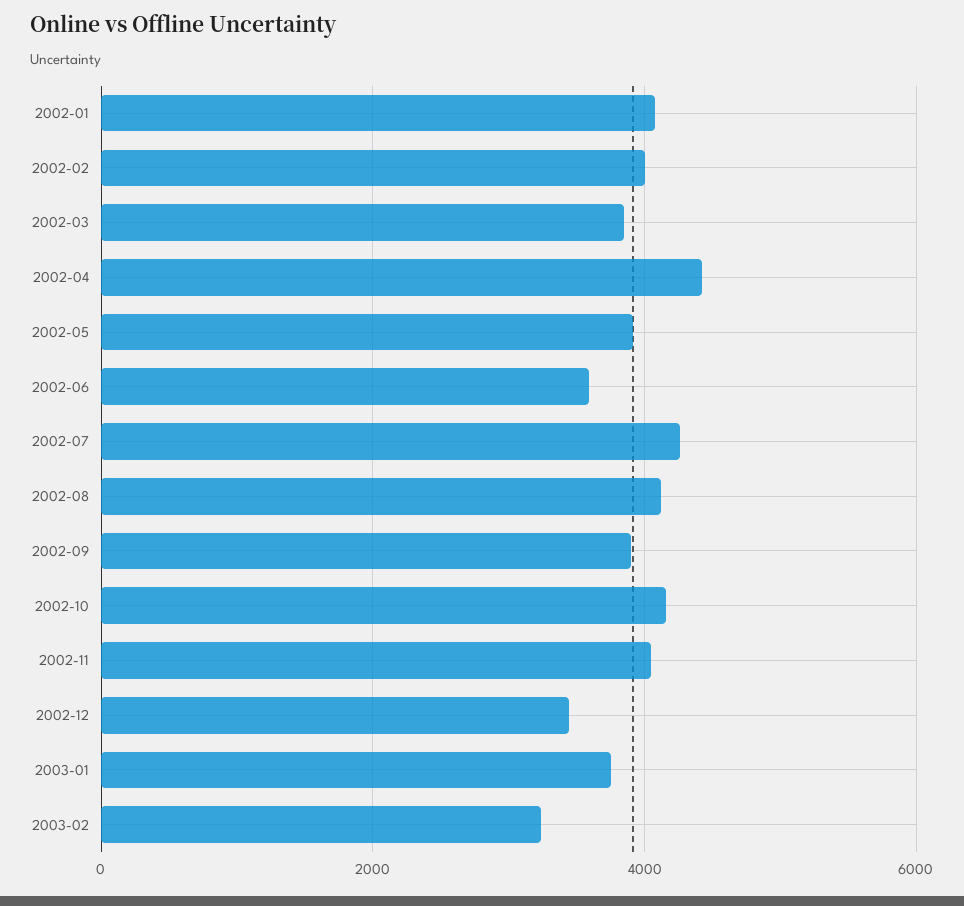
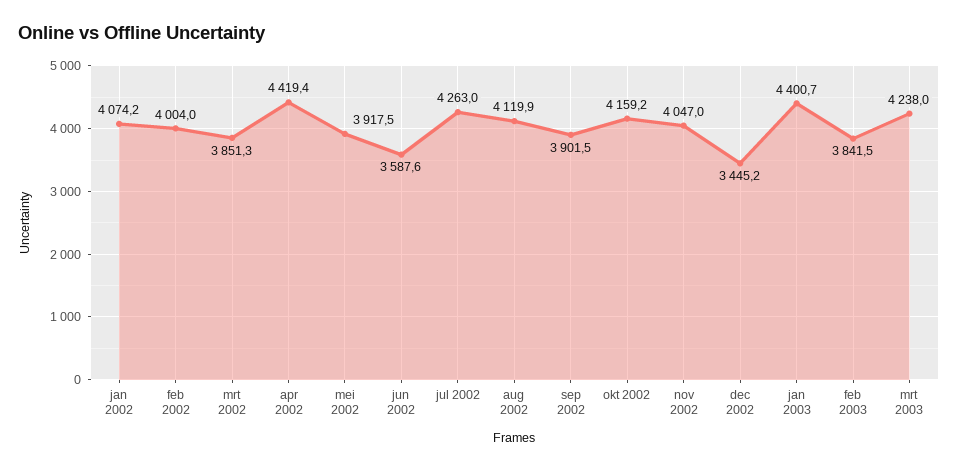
2003-01: 3800 -> 4400.7
2003-02: 3200 -> 3841.5
mrt 2003: none -> 4238

